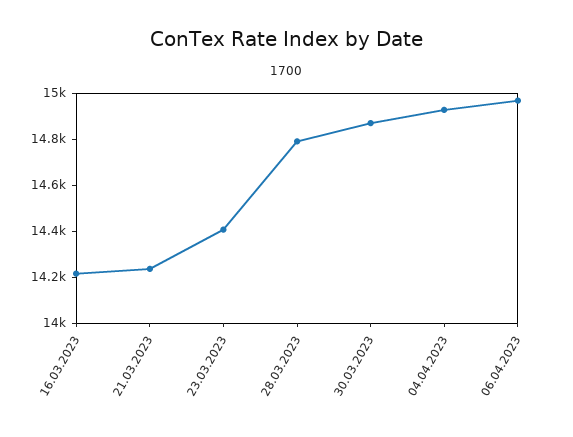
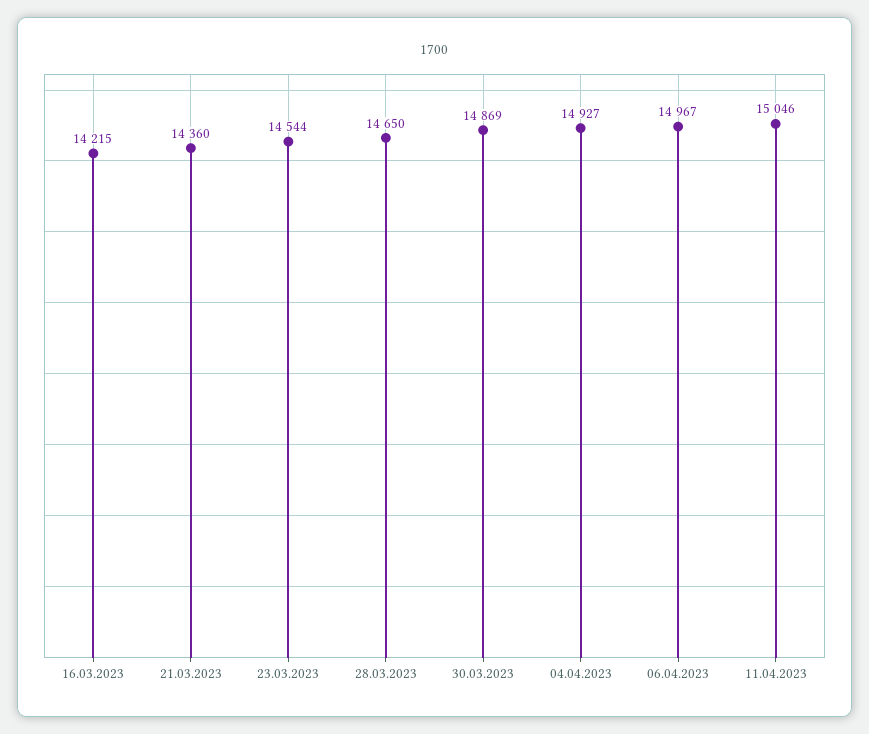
21.03.2023: 14250 -> 14360
23.03.2023: 14400 -> 14544
28.03.2023: 14800 -> 14650
11.04.2023: none -> 15046

